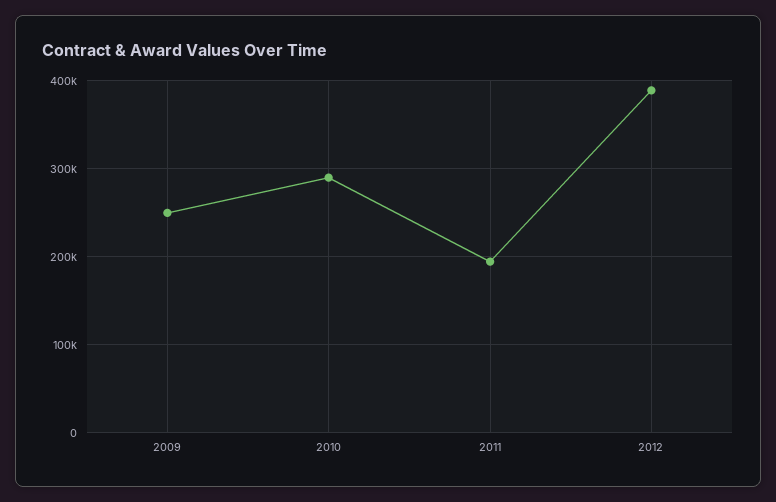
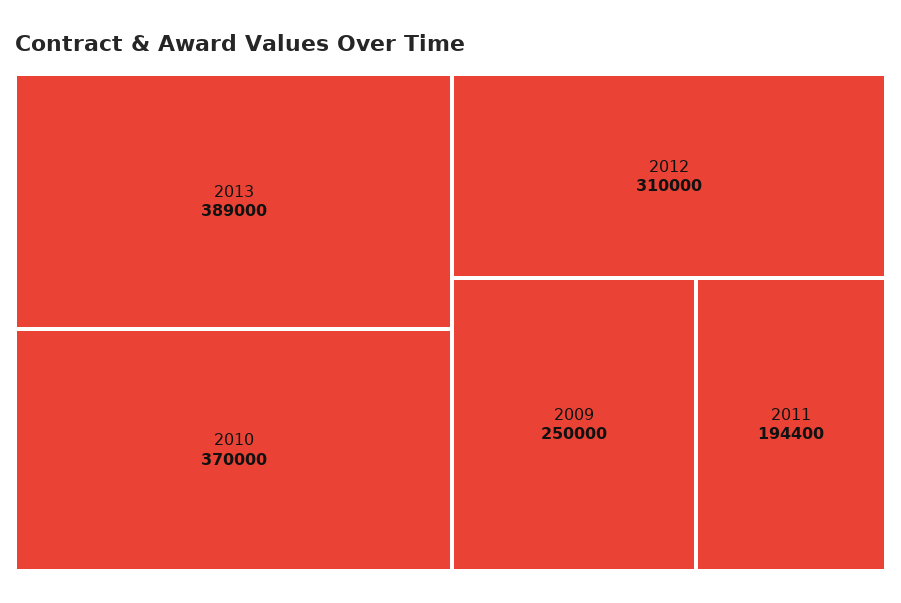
2010: 290000 -> 370000
2012: 390000 -> 310000
2013: none -> 389000

